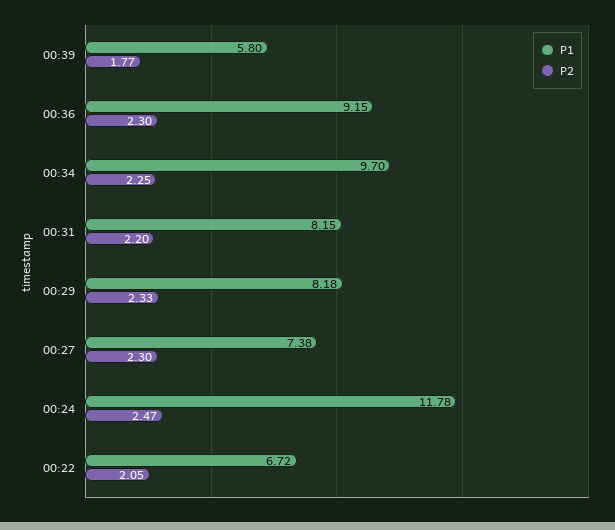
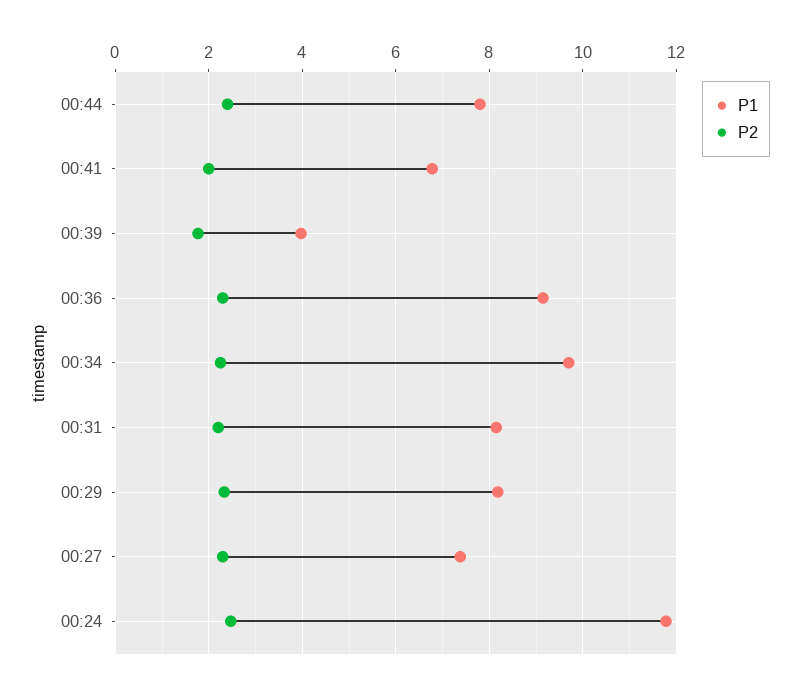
P1, 00:39: 5.8 -> 4
P1, 00:22: 6.72 -> none
P2, 00:22: 2.05 -> none
P1, 00:44: none -> 7.8
P2, 00:44: none -> 2.4
P1, 00:41: none -> 6.8
P2, 00:41: none -> 2

